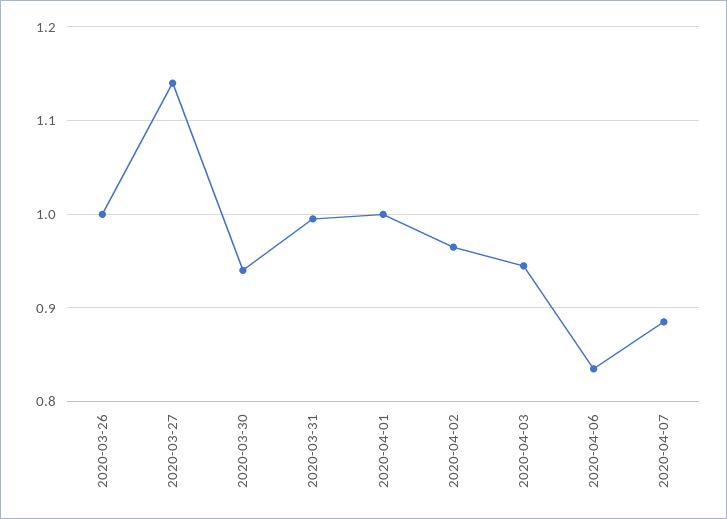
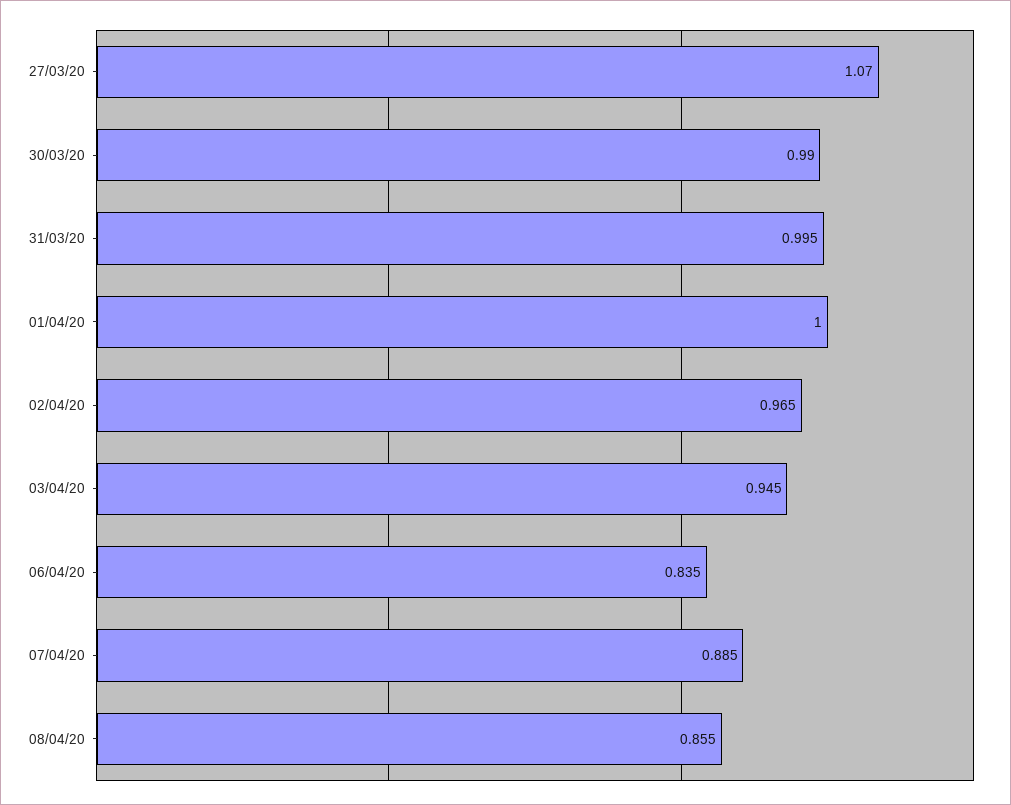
2020-03-26: 1 -> none
2020-03-27: 1.14 -> 1.07
2020-03-30: 0.94 -> 0.99
08/04/20: none -> 0.855

